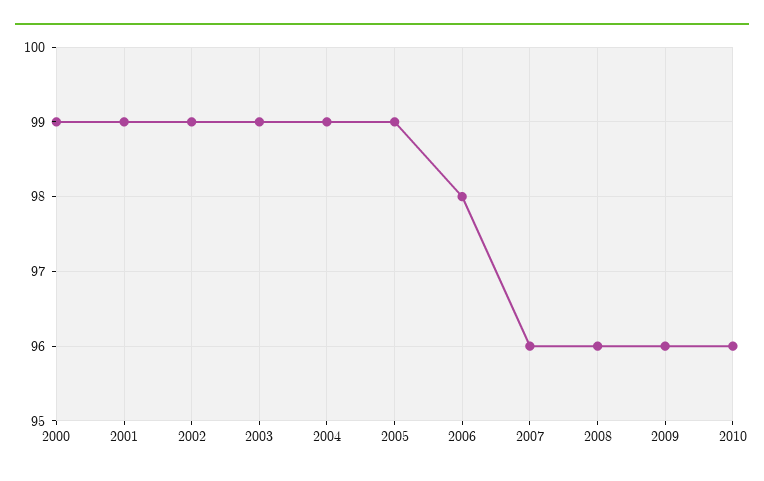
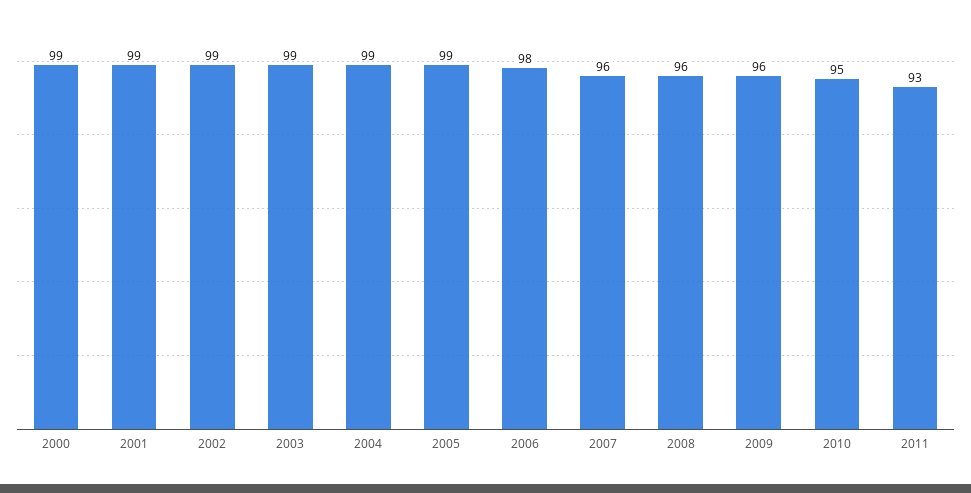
2010: 96 -> 95
2011: none -> 93

